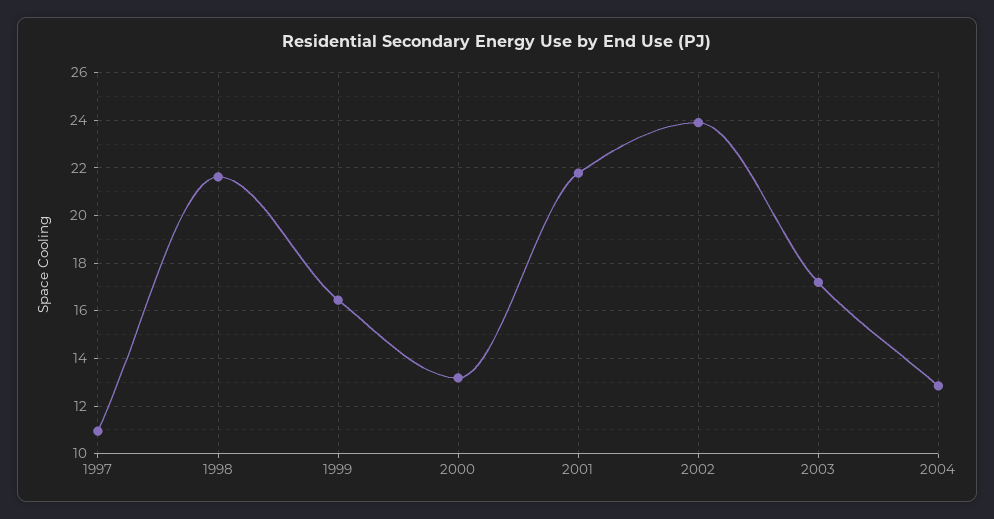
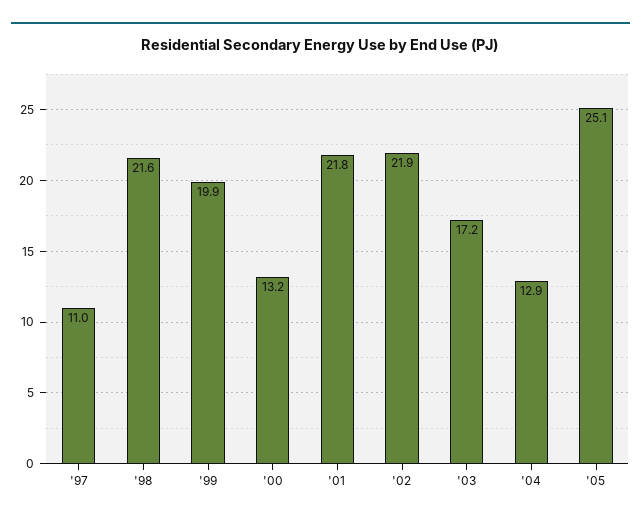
1999: 16.5 -> 19.9
2002: 24 -> 21.9
'05: none -> 25.1

